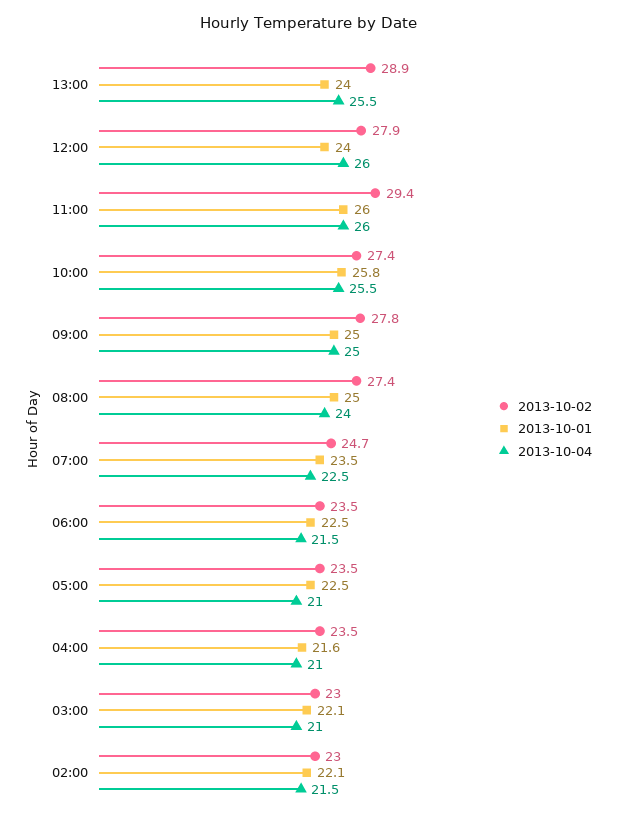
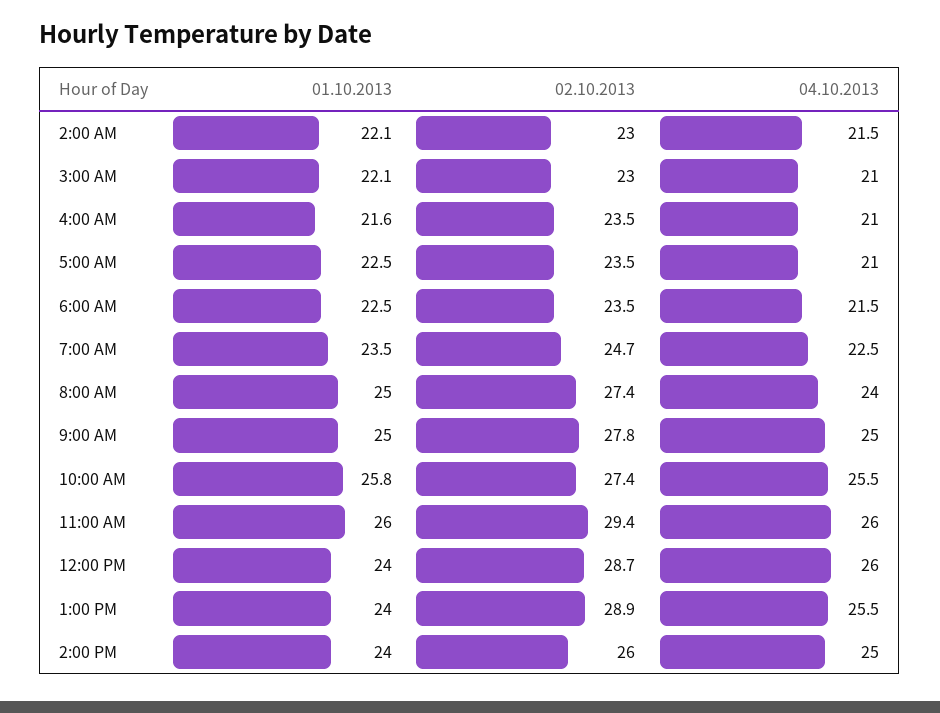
2013-10-02, 12:00: 27.9 -> 28.7
2013-10-01, 2:00 PM: none -> 24
2013-10-02, 2:00 PM: none -> 26
2013-10-04, 2:00 PM: none -> 25

